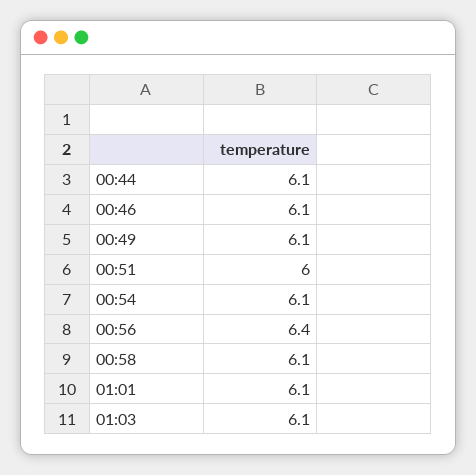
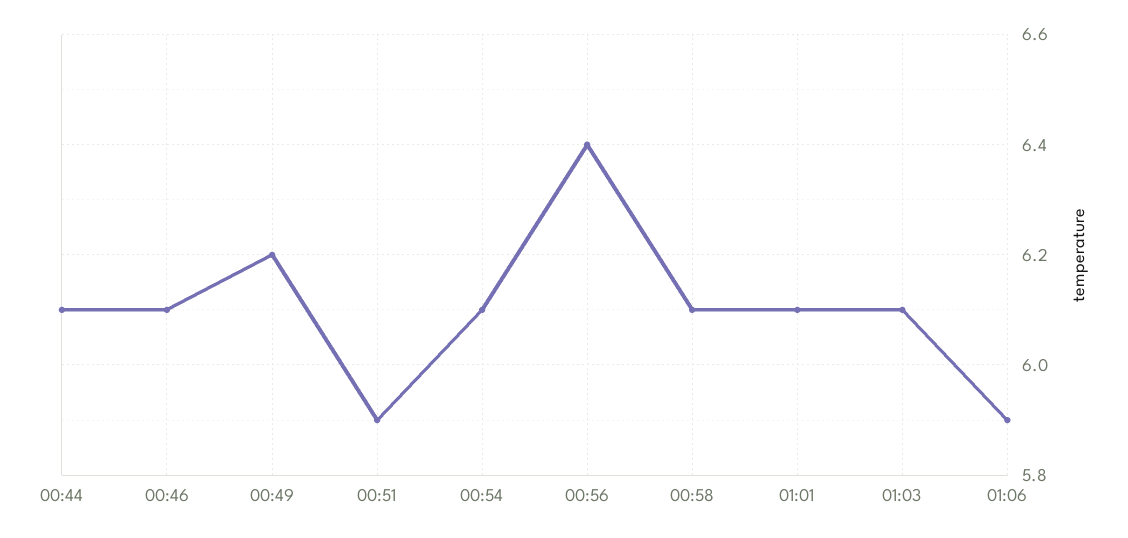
00:49: 6.1 -> 6.2
00:51: 6 -> 5.9
01:06: none -> 5.9

